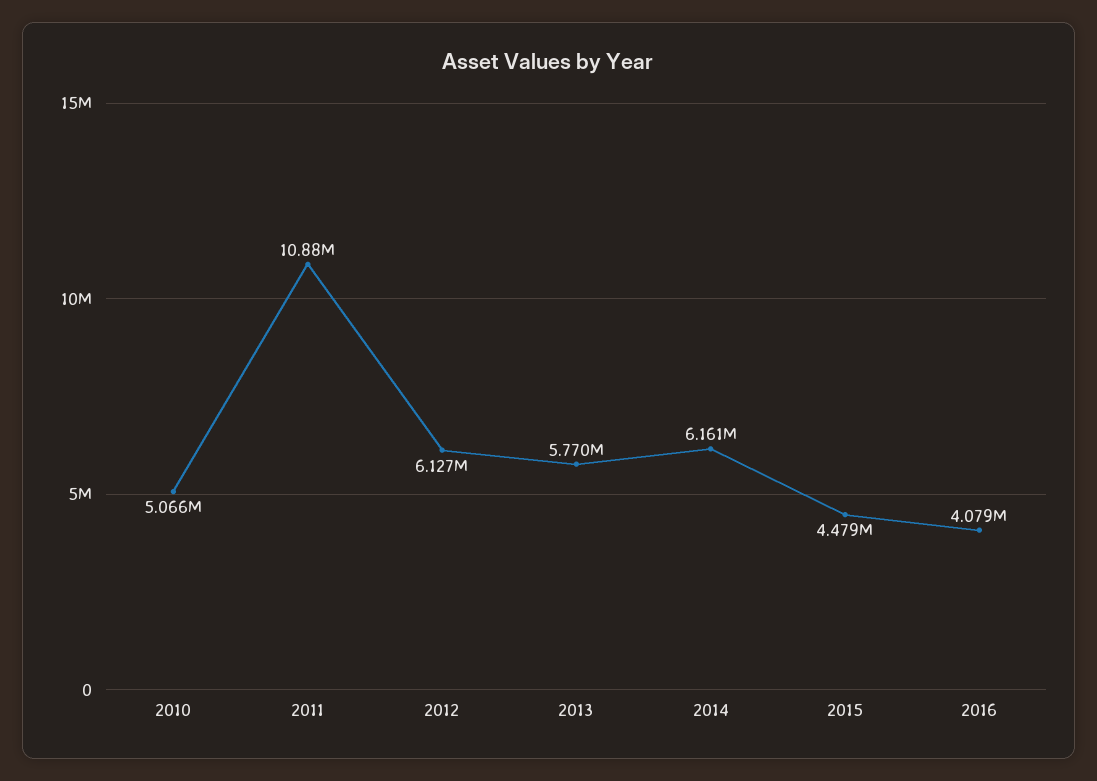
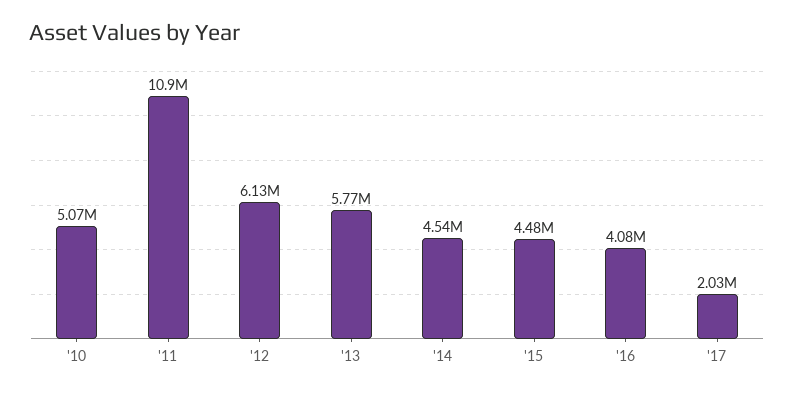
2014: 6161000 -> 4540000
'17: none -> 2030000

